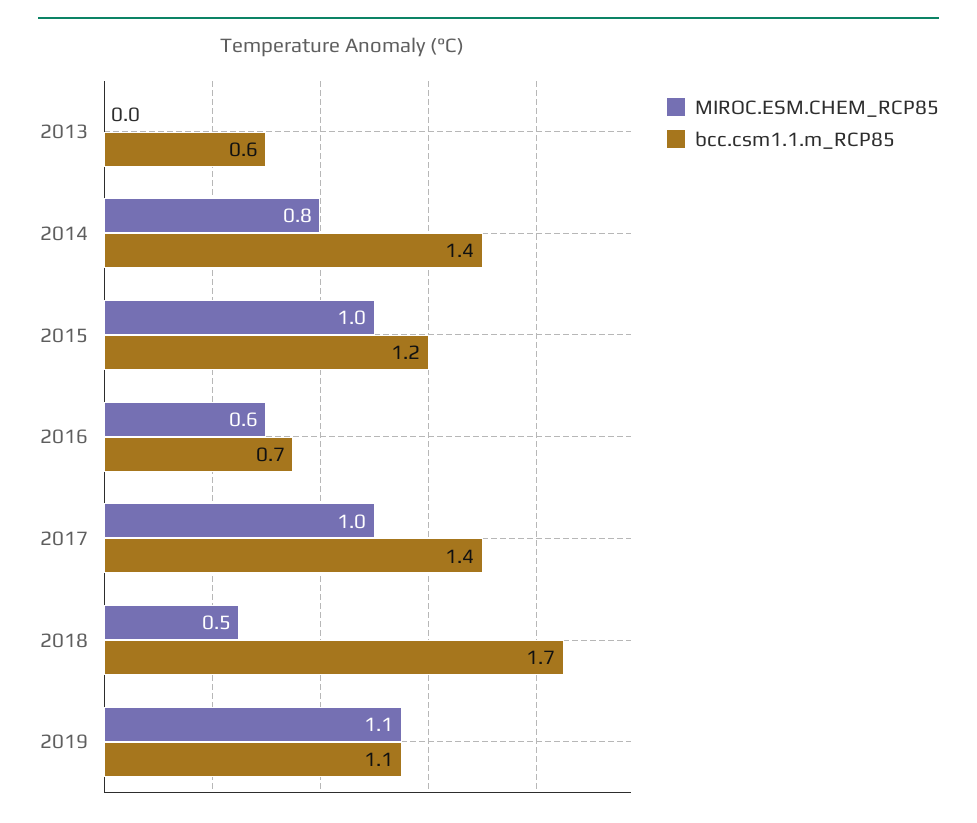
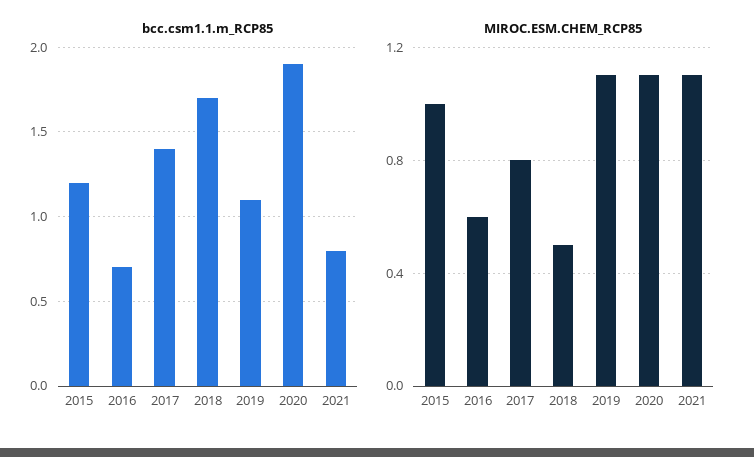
MIROC.ESM.CHEM_RCP85, 2013: 0 -> none
bcc.csm1.1.m_RCP85, 2013: 0.6 -> none
MIROC.ESM.CHEM_RCP85, 2014: 0.8 -> none
bcc.csm1.1.m_RCP85, 2014: 1.4 -> none
MIROC.ESM.CHEM_RCP85, 2017: 1 -> 0.8
bcc.csm1.1.m_RCP85, 2020: none -> 1.9
bcc.csm1.1.m_RCP85, 2021: none -> 0.8
MIROC.ESM.CHEM_RCP85, 2020: none -> 1.1
MIROC.ESM.CHEM_RCP85, 2021: none -> 1.1

